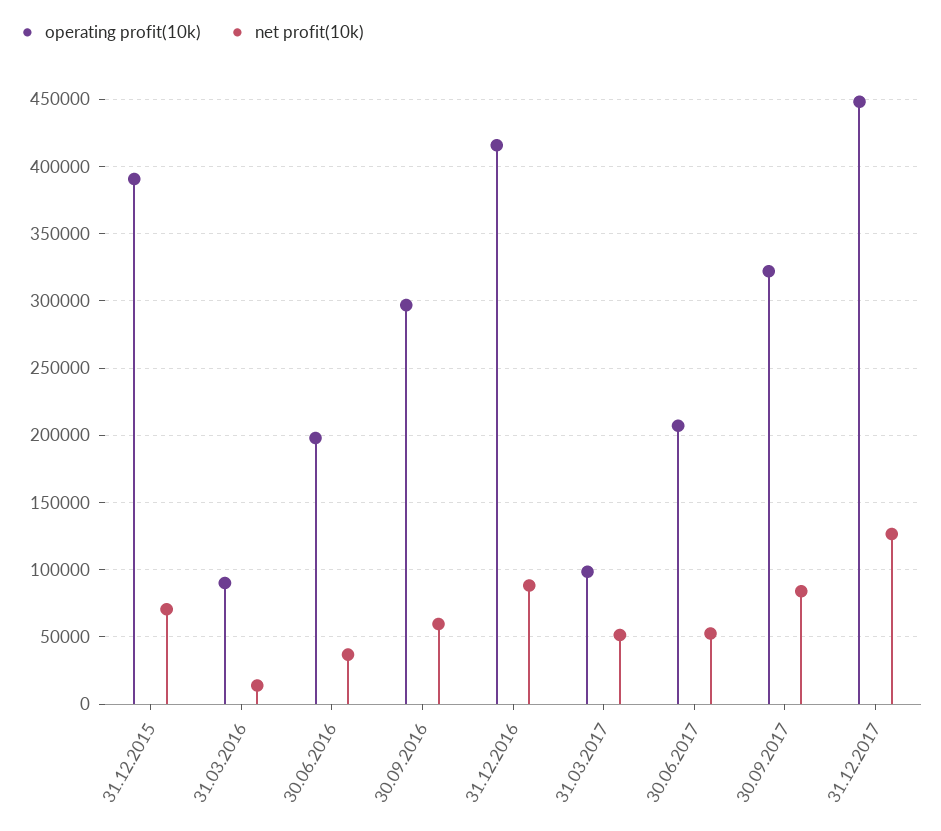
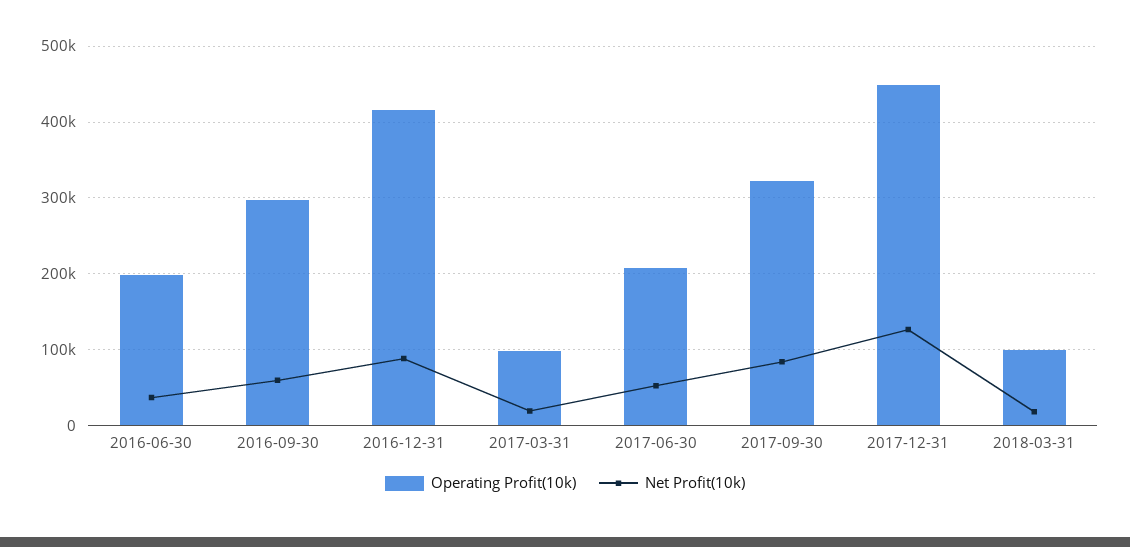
operating profit(10k), 31.12.2015: 390000 -> none
net profit(10k), 31.12.2015: 70000 -> none
operating profit(10k), 31.03.2016: 90000 -> none
net profit(10k), 31.03.2016: 15000 -> none
net profit(10k), 31.03.2017: 50000 -> 20000
operating profit(10k), 2018-03-31: none -> 100000
net profit(10k), 2018-03-31: none -> 20000

